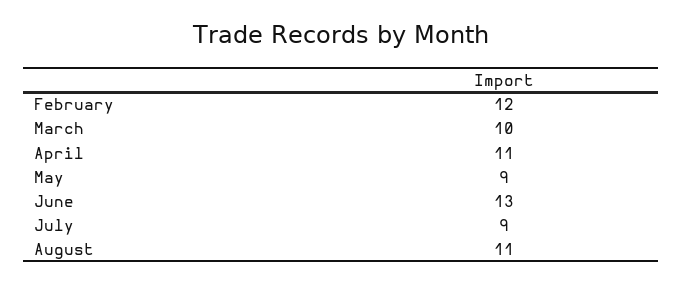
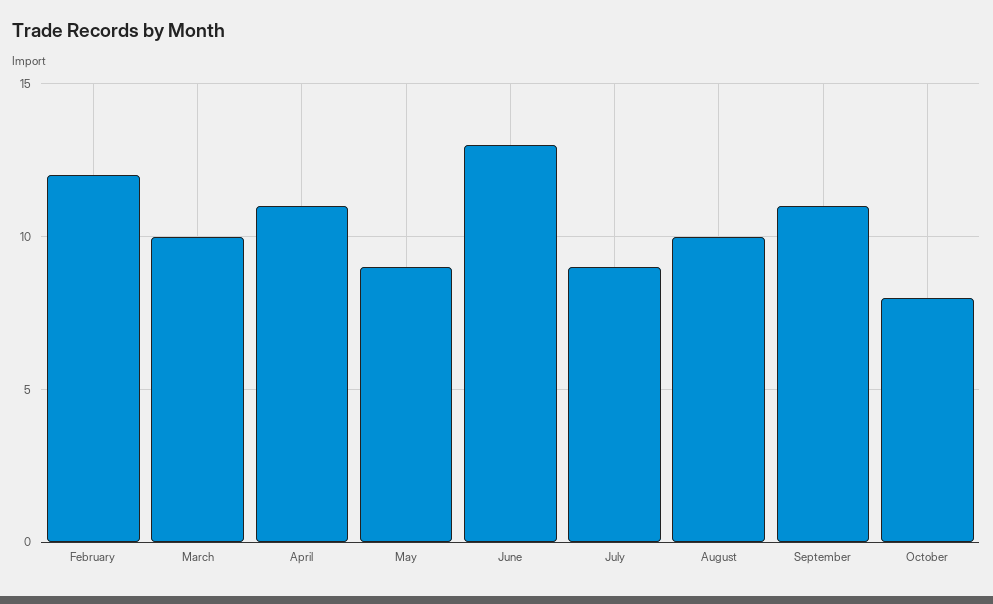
August: 11 -> 10
September: none -> 11
October: none -> 8

